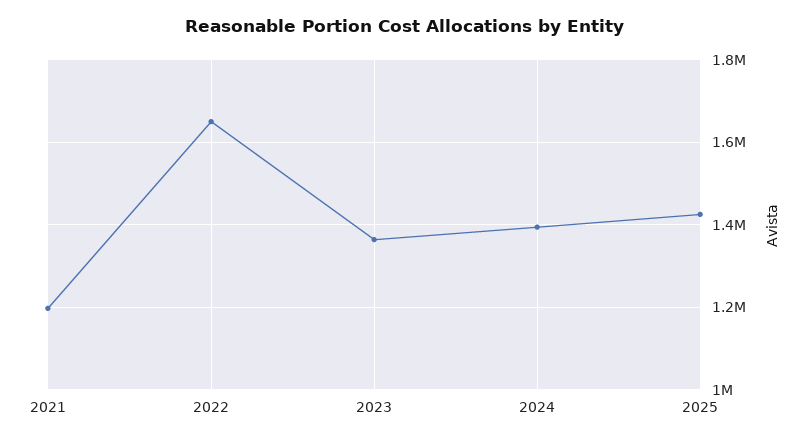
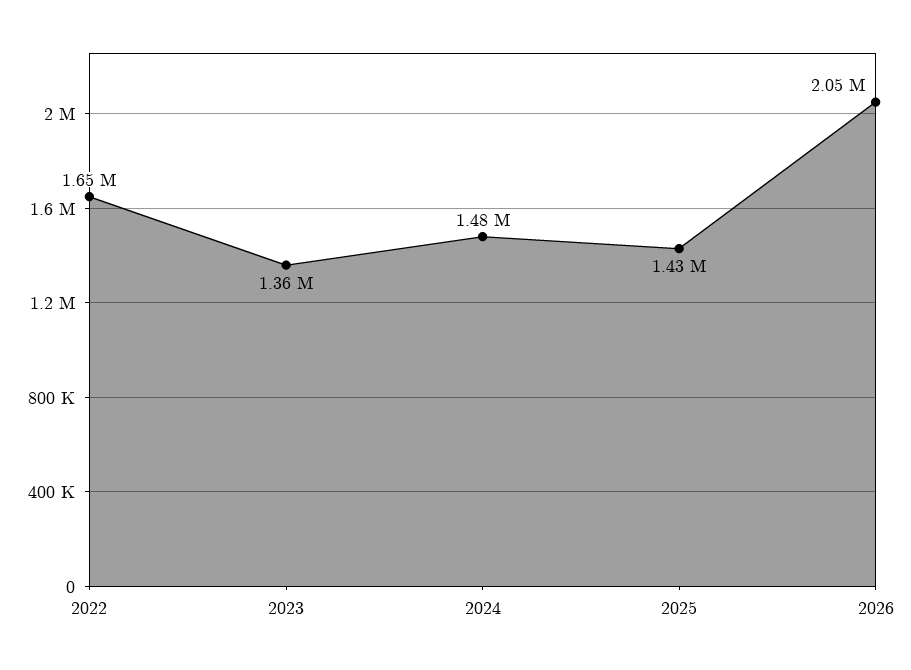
2021: 1200000 -> none
2024: 1400000 -> 1480000
2026: none -> 2050000

